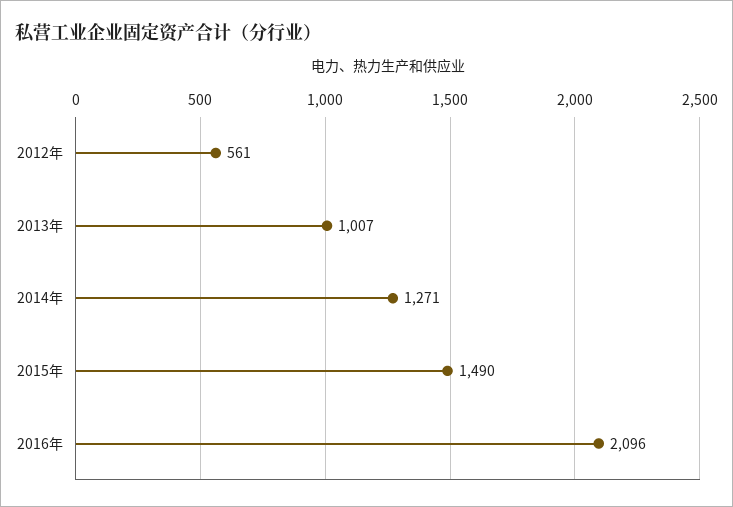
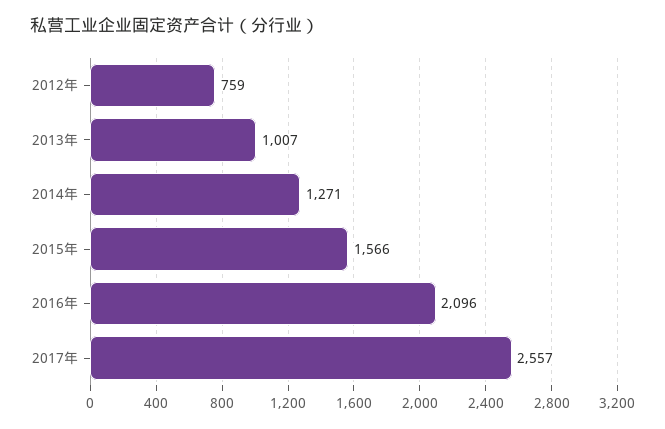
2012年: 561 -> 759
2015年: 1490 -> 1566
2017年: none -> 2557

